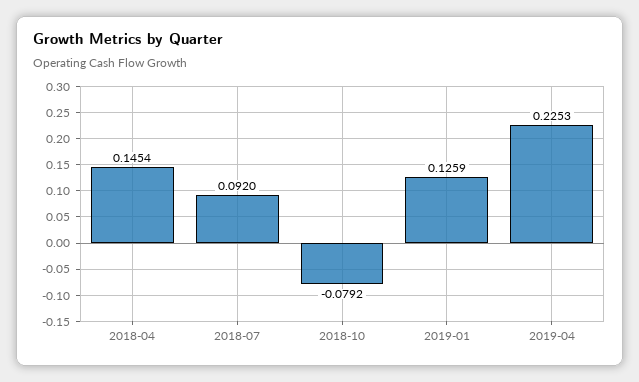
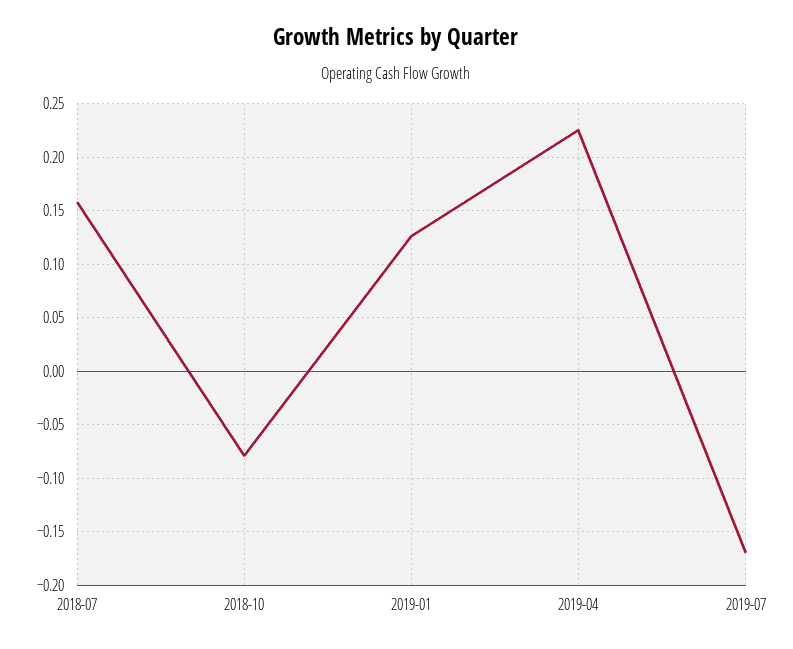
2018-04: 0.1454 -> none
2018-07: 0.092 -> 0.16
2019-07: none -> -0.17

